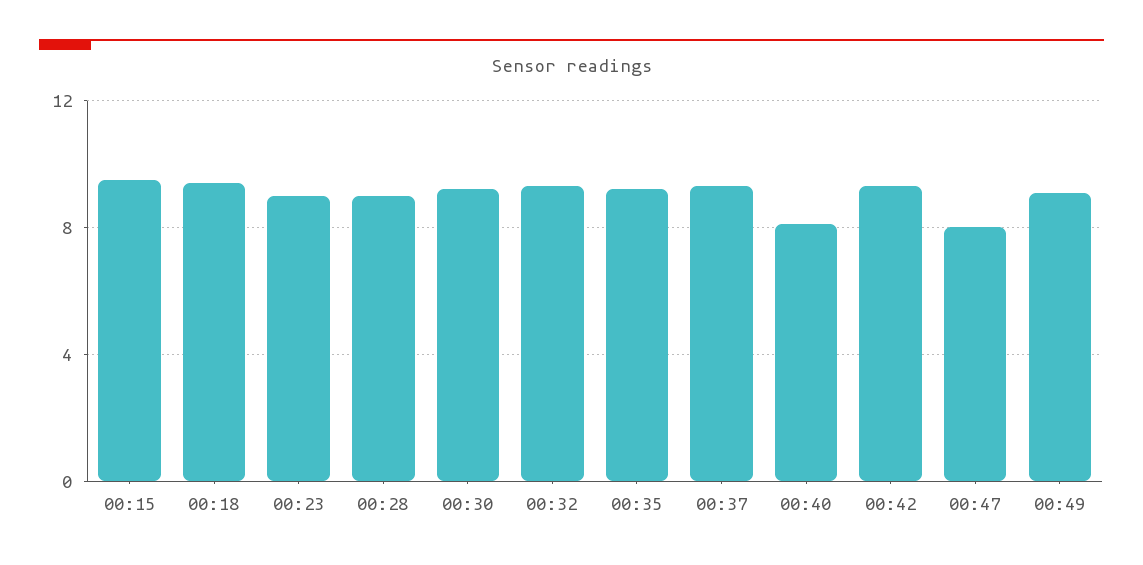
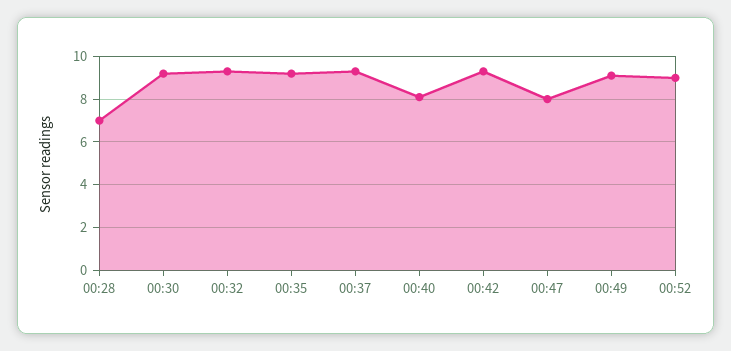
00:15: 9.5 -> none
00:18: 9.5 -> none
00:23: 9 -> none
00:28: 9 -> 7
00:52: none -> 9

